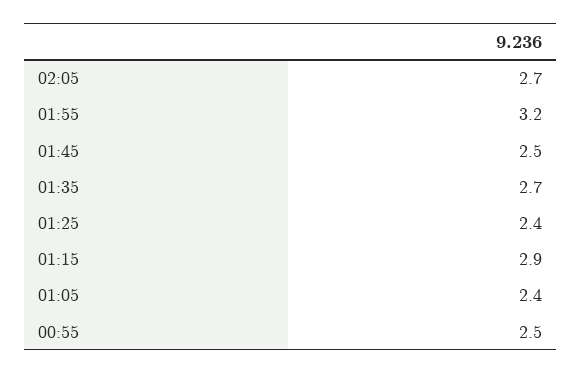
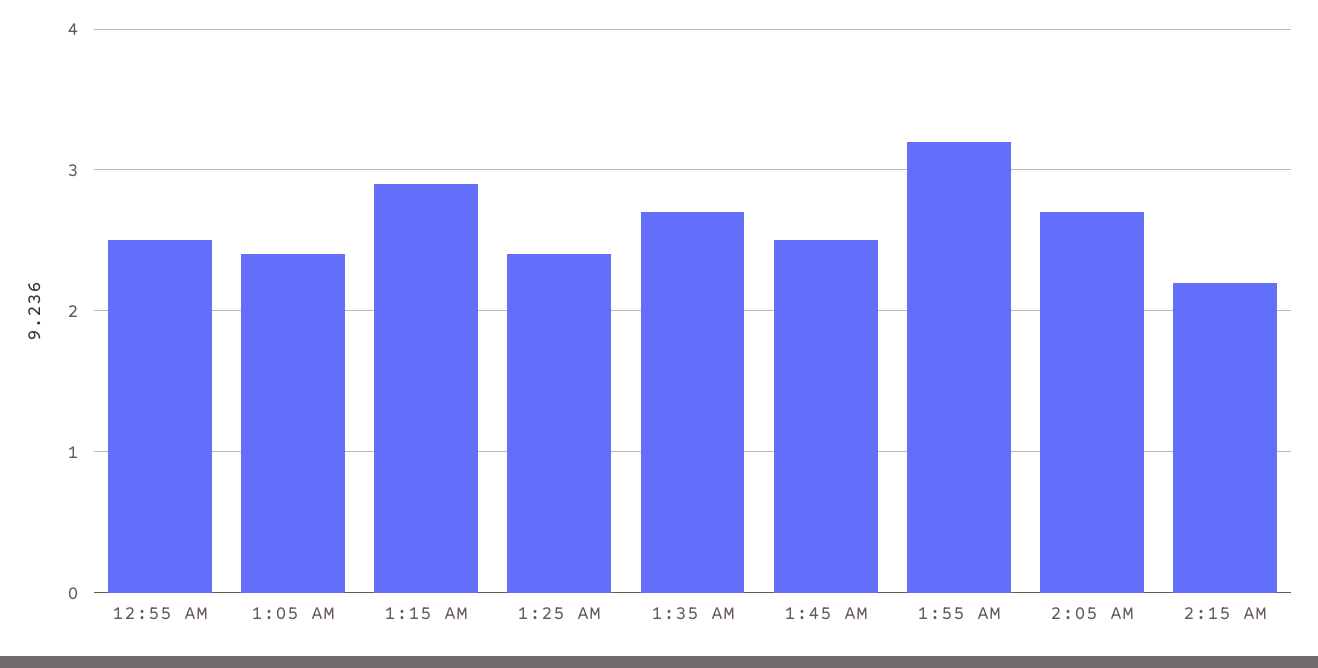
2:15 AM: none -> 2.2

